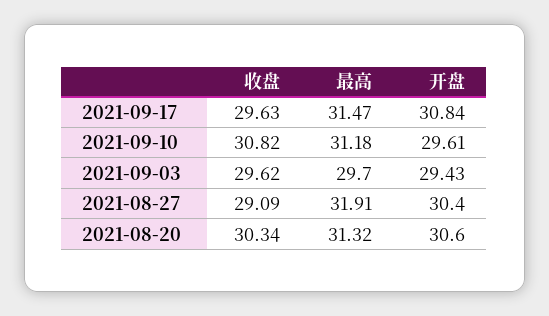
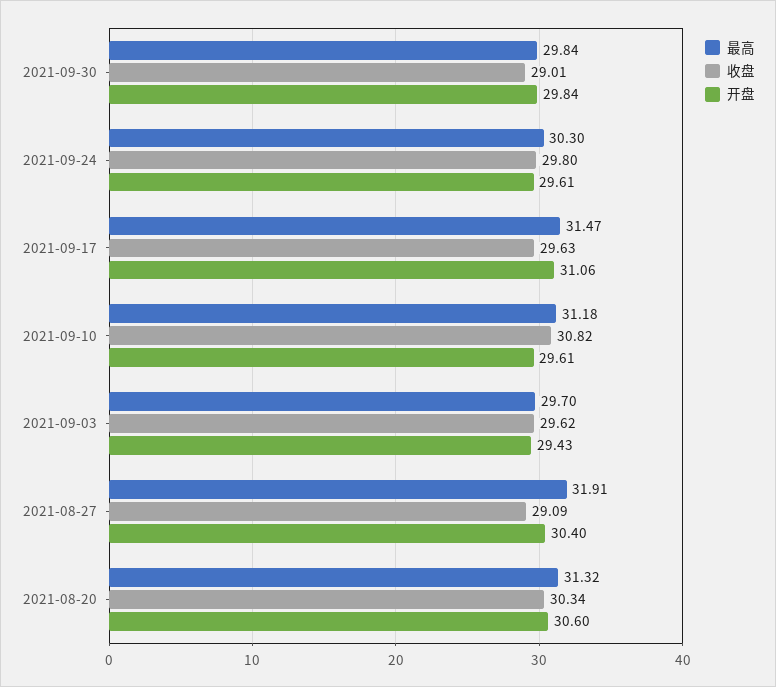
开盘, 2021-09-17: 30.84 -> 31.06
最高, 2021-09-30: none -> 29.84
收盘, 2021-09-30: none -> 29.01
开盘, 2021-09-30: none -> 29.84
最高, 2021-09-24: none -> 30.3
收盘, 2021-09-24: none -> 29.8
开盘, 2021-09-24: none -> 29.61

